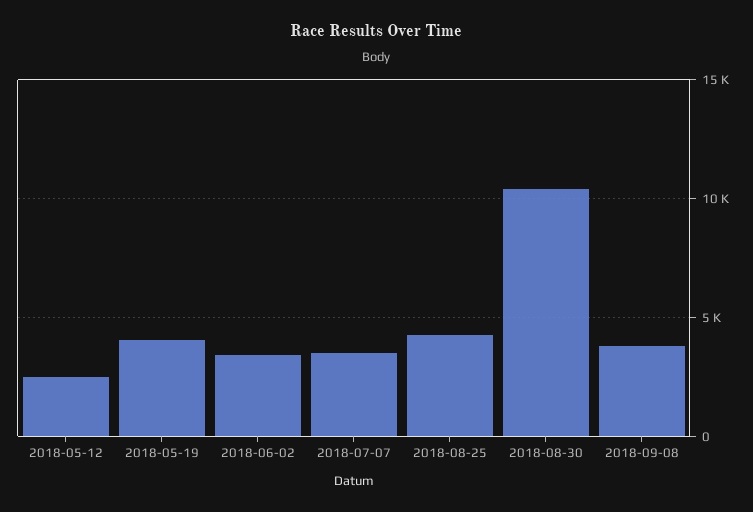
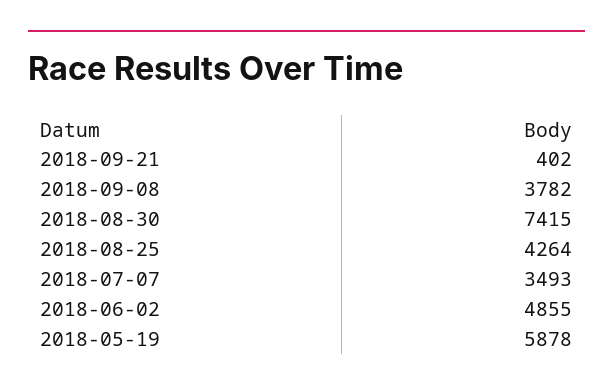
2018-05-12: 2500 -> none
2018-05-19: 4000 -> 5878
2018-06-02: 3500 -> 4855
2018-08-30: 10500 -> 7415
2018-09-21: none -> 402

